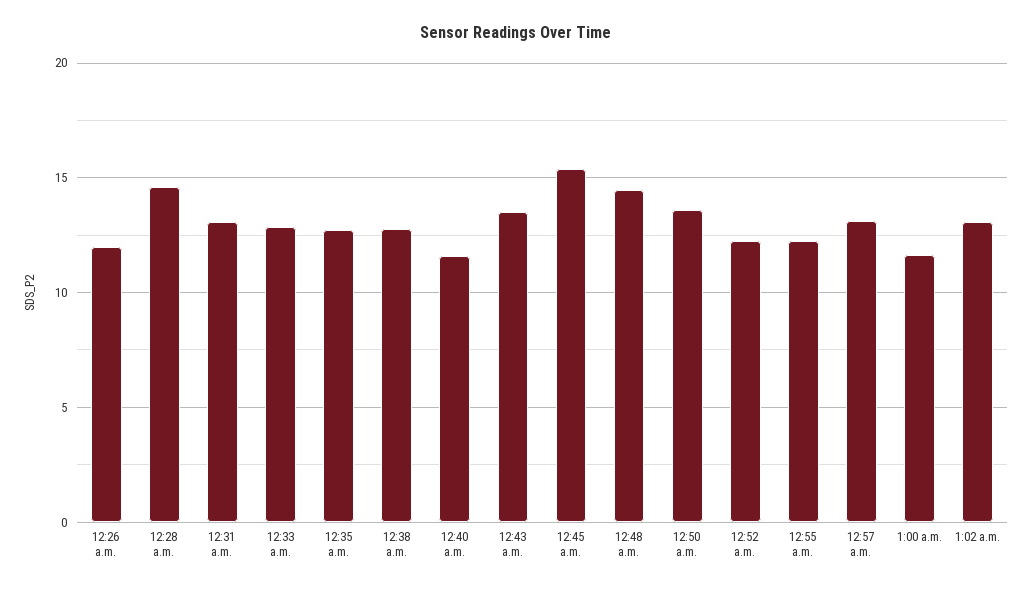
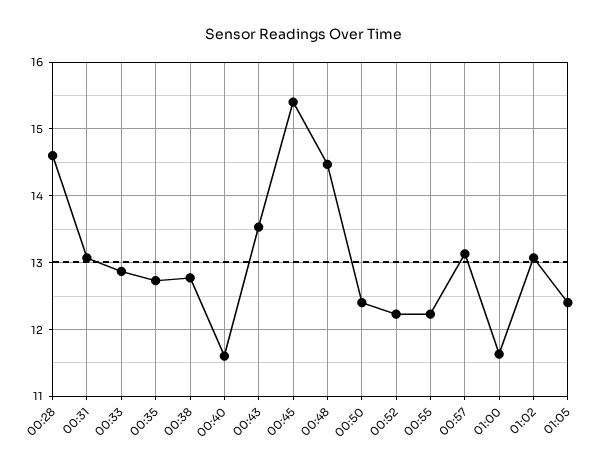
12:26 a.m.: 12 -> none
12:50 a.m.: 13.5 -> 12.4
01:05: none -> 12.4

